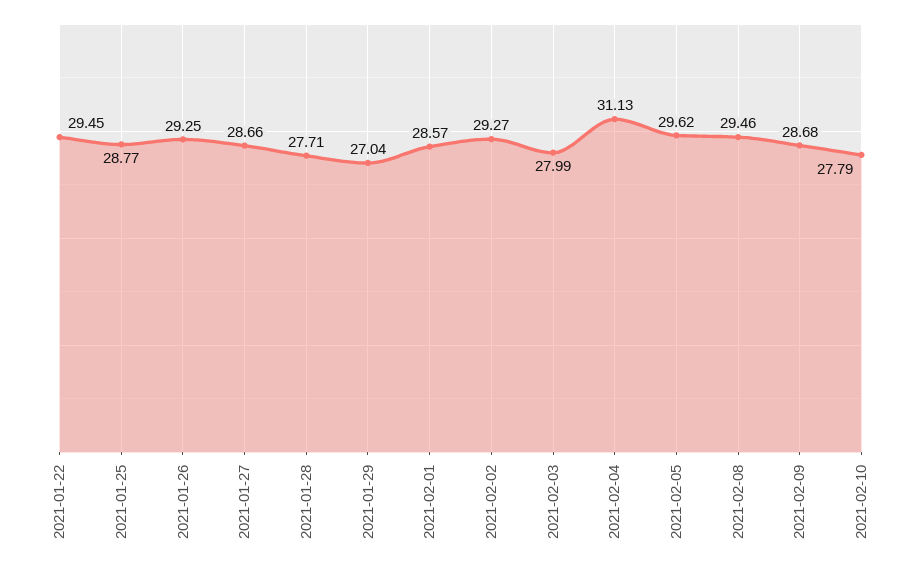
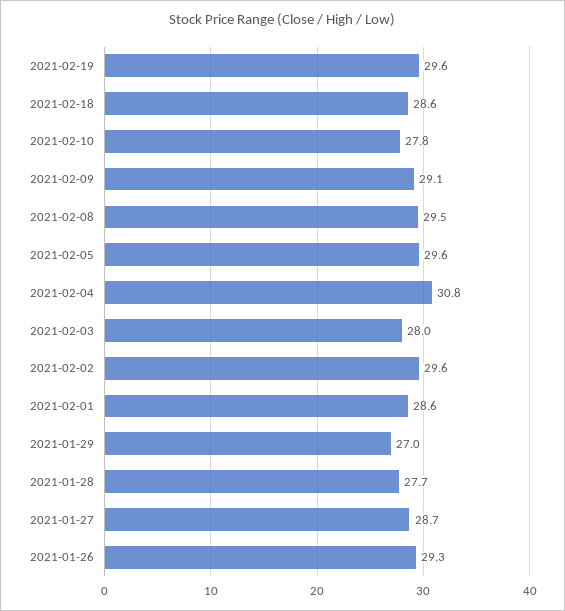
2021-01-22: 29.45 -> none
2021-01-25: 28.77 -> none
2021-02-02: 29.27 -> 29.6
2021-02-04: 31.13 -> 30.8
2021-02-09: 28.68 -> 29.1
2021-02-19: none -> 29.6
2021-02-18: none -> 28.6

